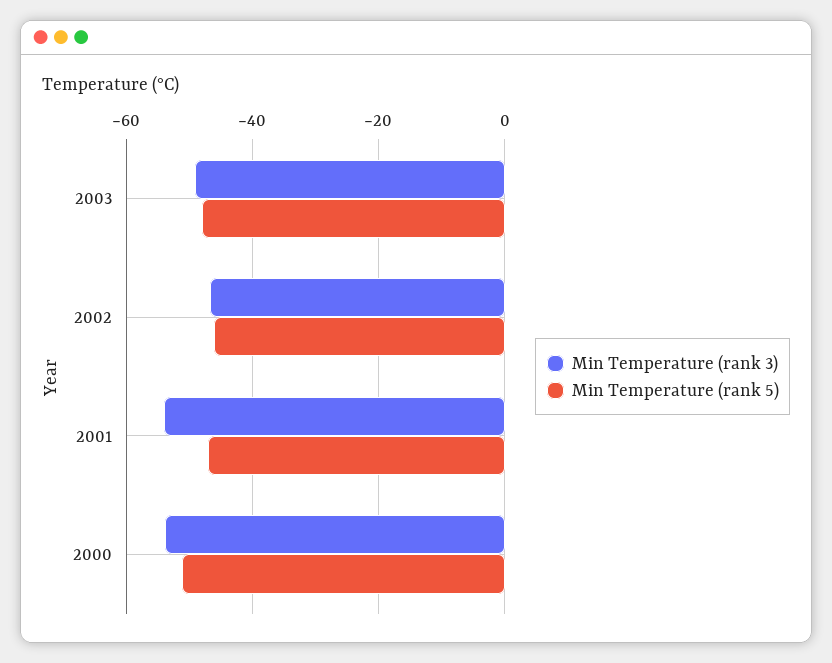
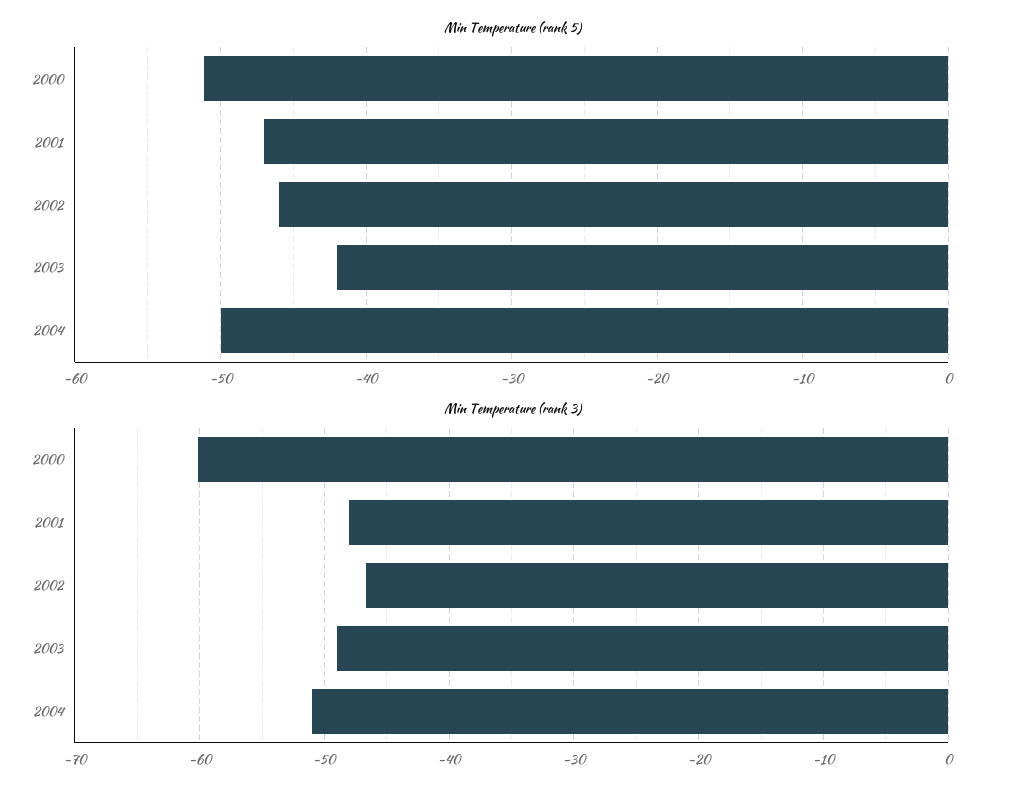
Min Temperature (rank 5), 2003: -48 -> -42
Min Temperature (rank 3), 2001: -54 -> -48
Min Temperature (rank 3), 2000: -54 -> -60
Min Temperature (rank 5), 2004: none -> -50
Min Temperature (rank 3), 2004: none -> -51

